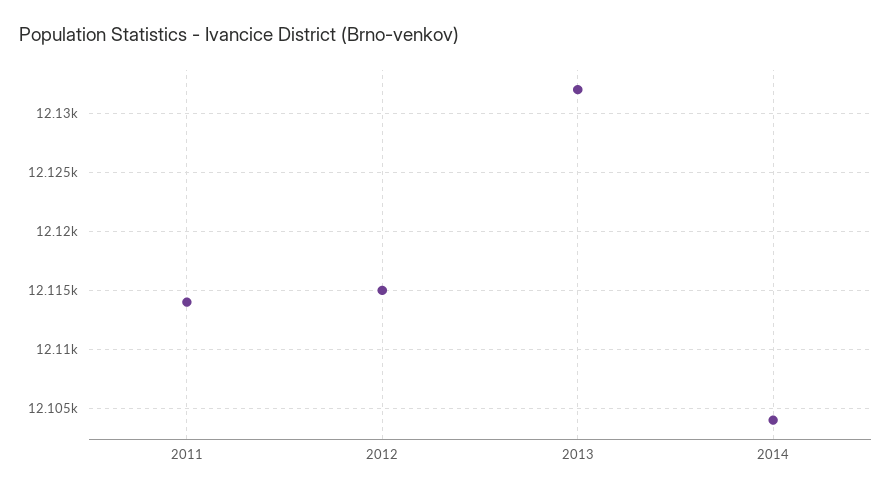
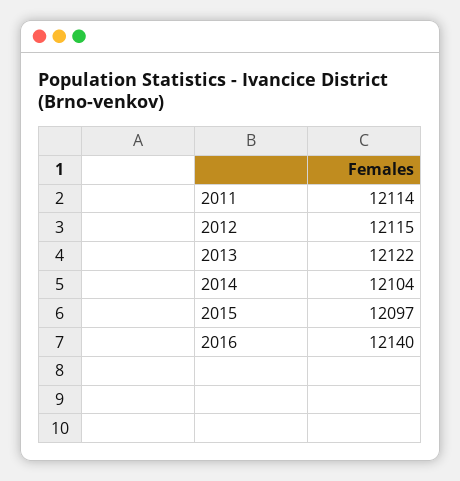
2013: 12132 -> 12122
2015: none -> 12097
2016: none -> 12140

